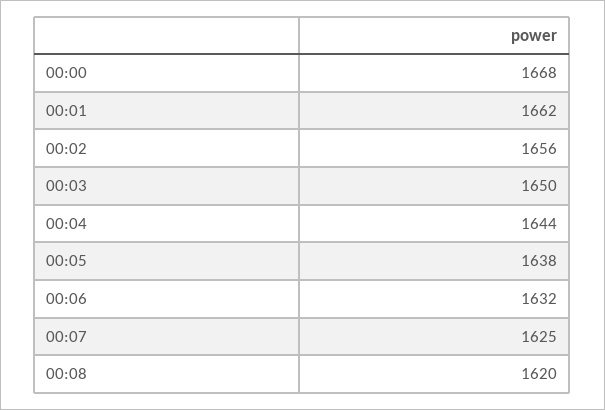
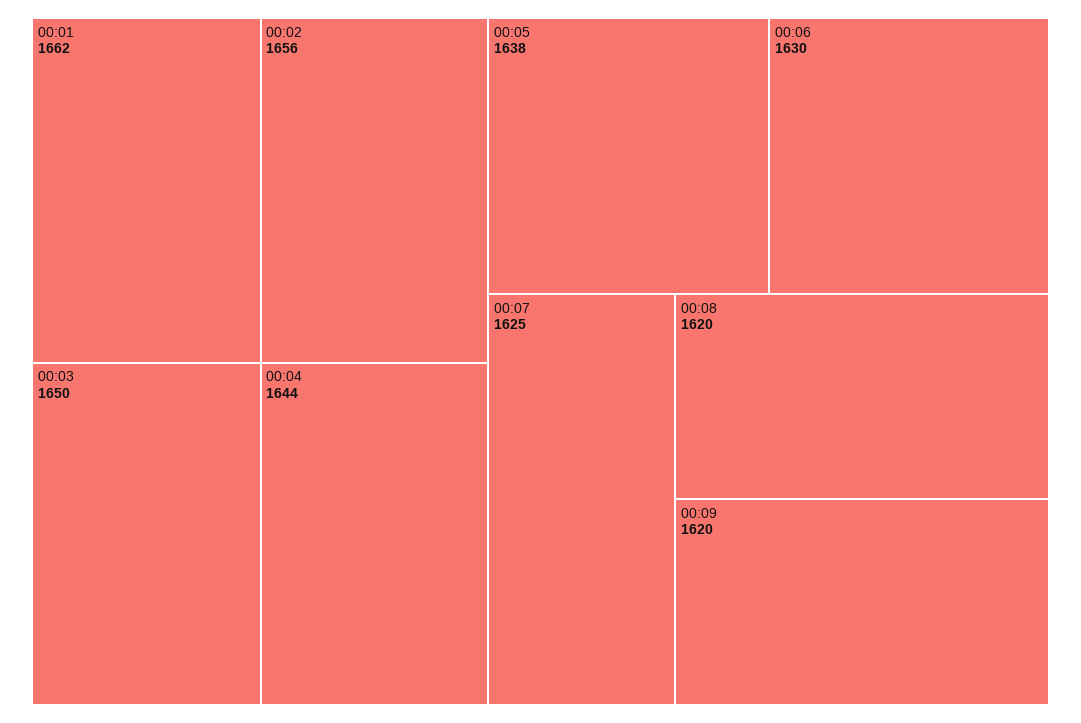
00:00: 1668 -> none
00:06: 1632 -> 1630
00:09: none -> 1620

